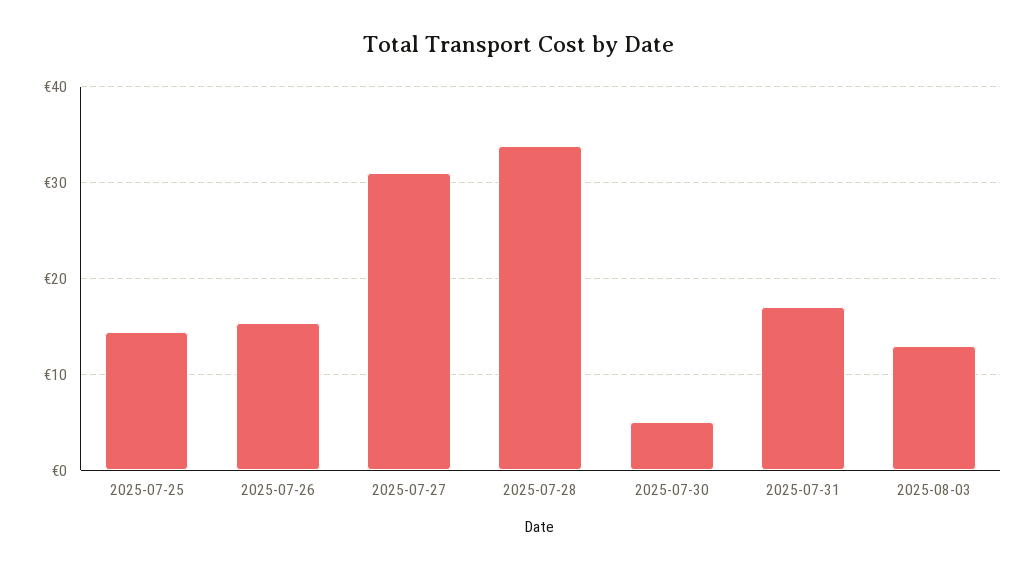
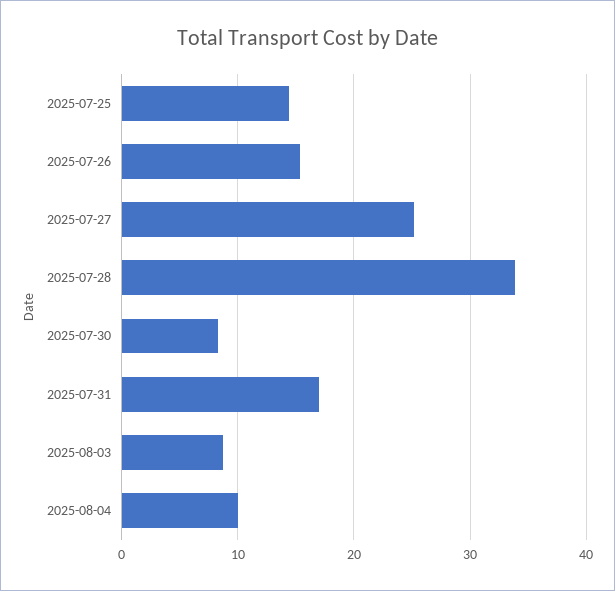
2025-07-27: 31 -> 25
2025-07-30: 5 -> 8
2025-08-03: 13 -> 9
2025-08-04: none -> 10

